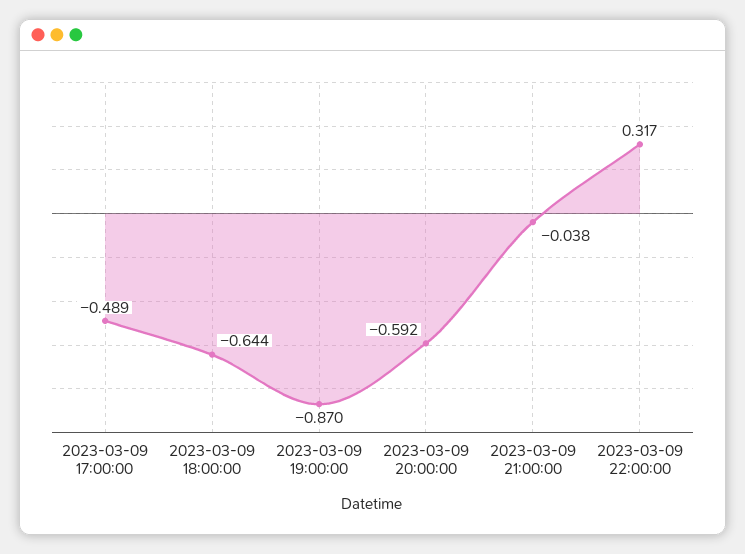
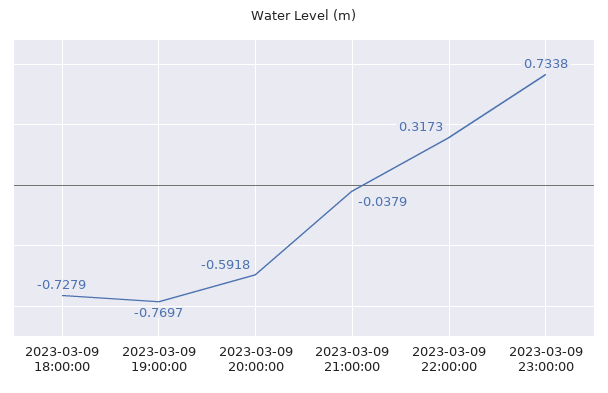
2023-03-09 17:00:00: -0.489 -> none
2023-03-09 18:00:00: -0.644 -> -0.7279
2023-03-09 19:00:00: -0.87 -> -0.7697
2023-03-09 23:00:00: none -> 0.7338

